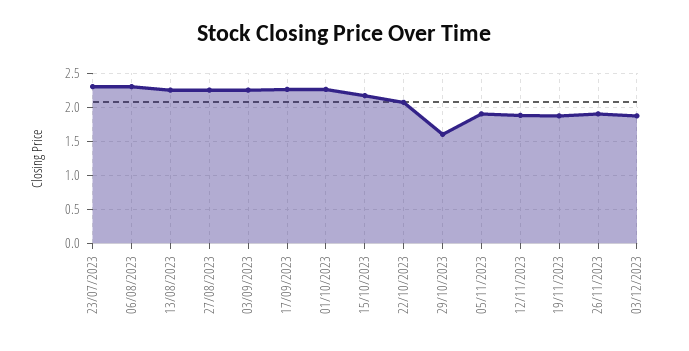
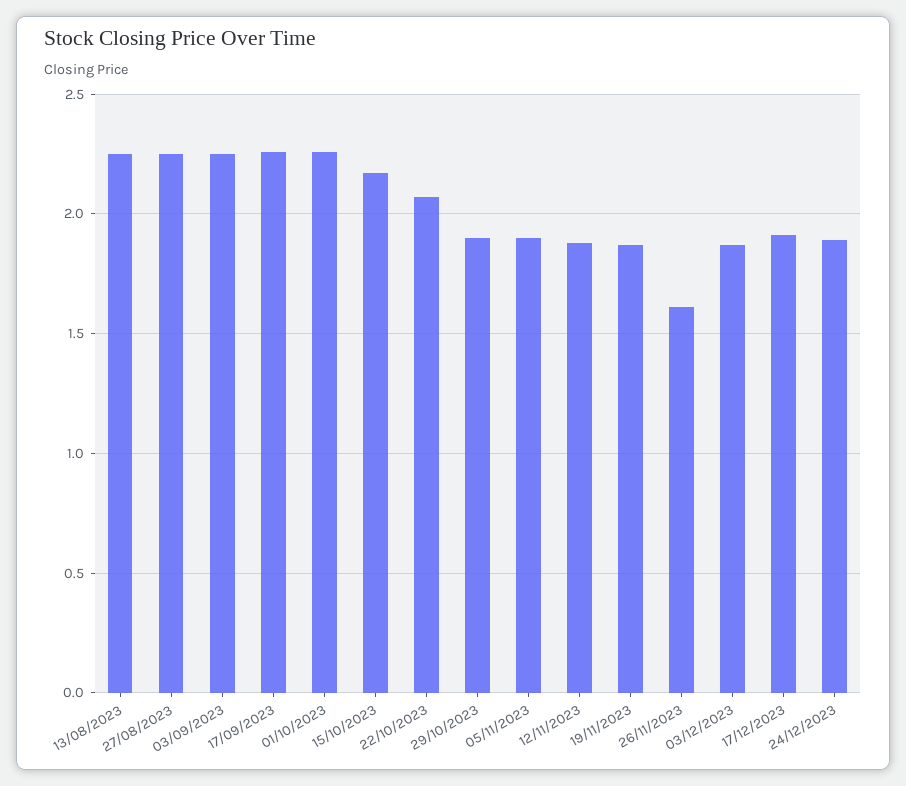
23/07/2023: 2.3 -> none
06/08/2023: 2.3 -> none
29/10/2023: 1.6 -> 1.9
26/11/2023: 1.9 -> 1.6
17/12/2023: none -> 1.9
24/12/2023: none -> 1.9

